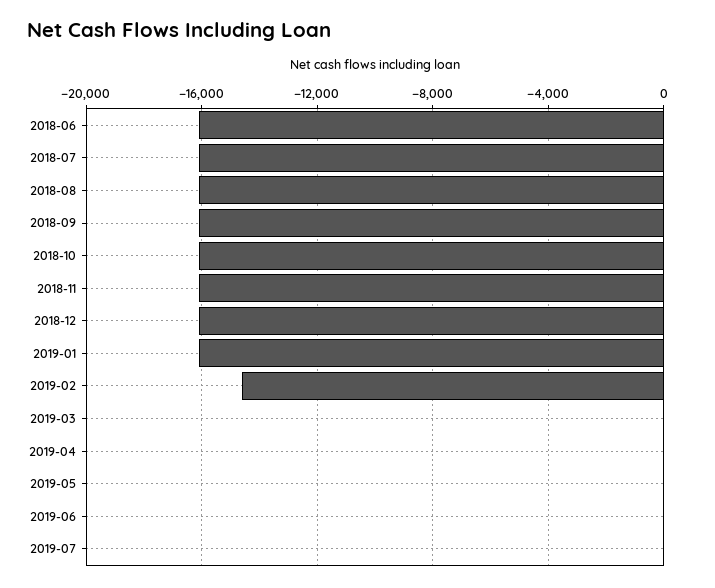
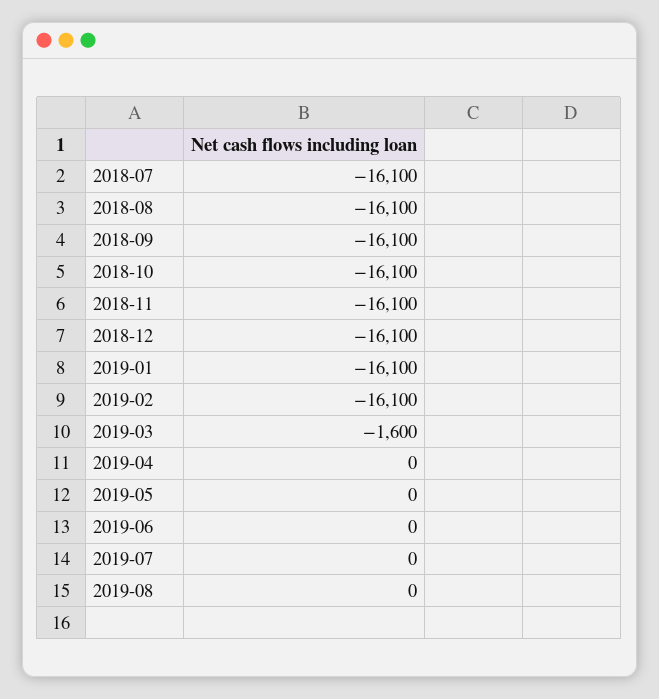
2018-06: -16000 -> none
2019-02: -14500 -> -16100
2019-03: 0 -> -1600
2019-08: none -> 0

